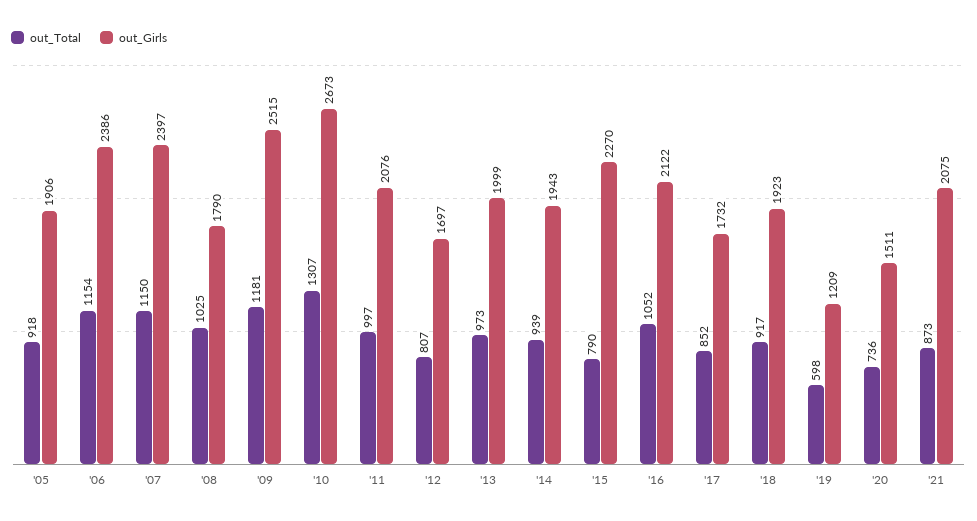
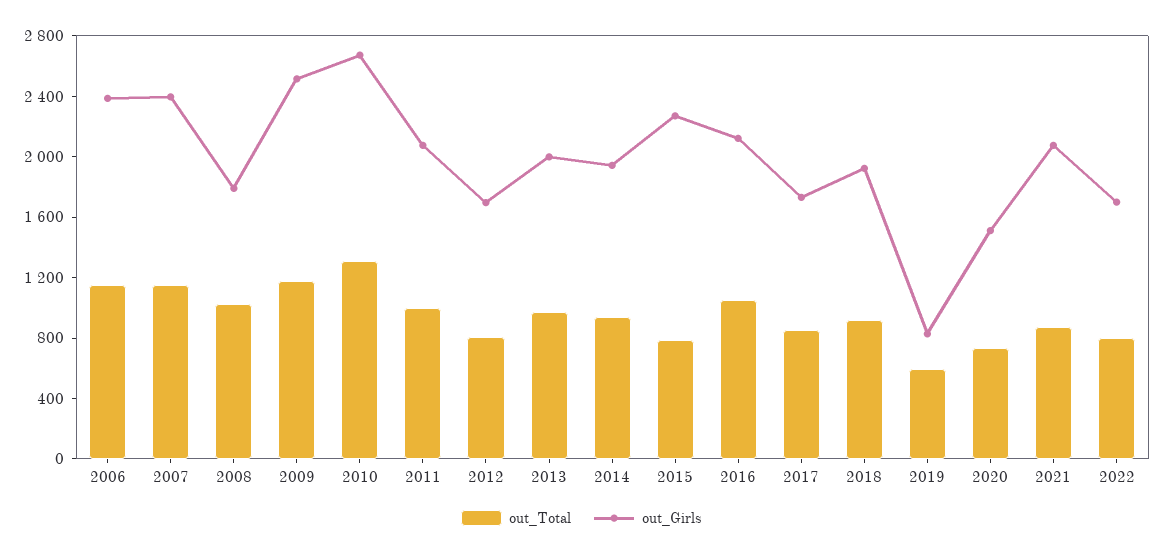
out_Total, '05: 918 -> none
out_Girls, '05: 1906 -> none
out_Girls, '19: 1209 -> 800
out_Total, 2022: none -> 800
out_Girls, 2022: none -> 1700

